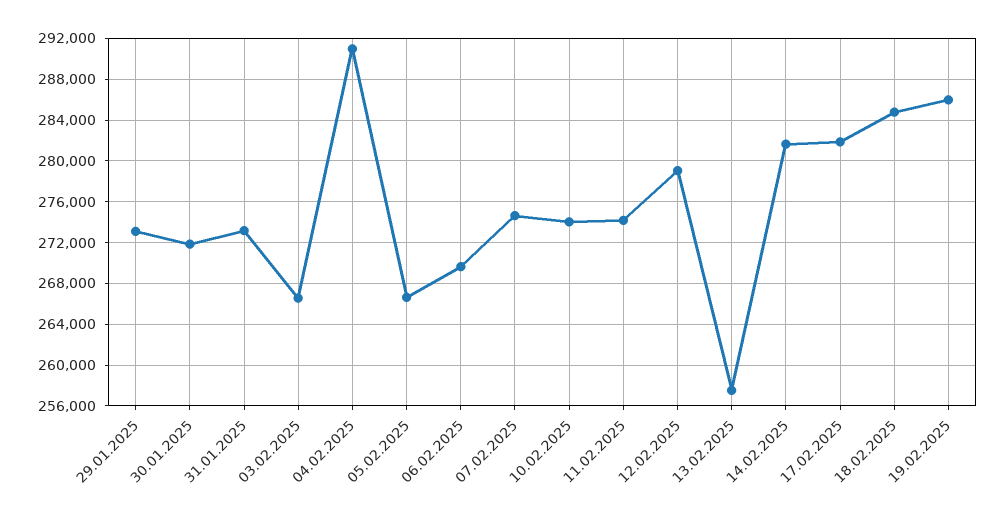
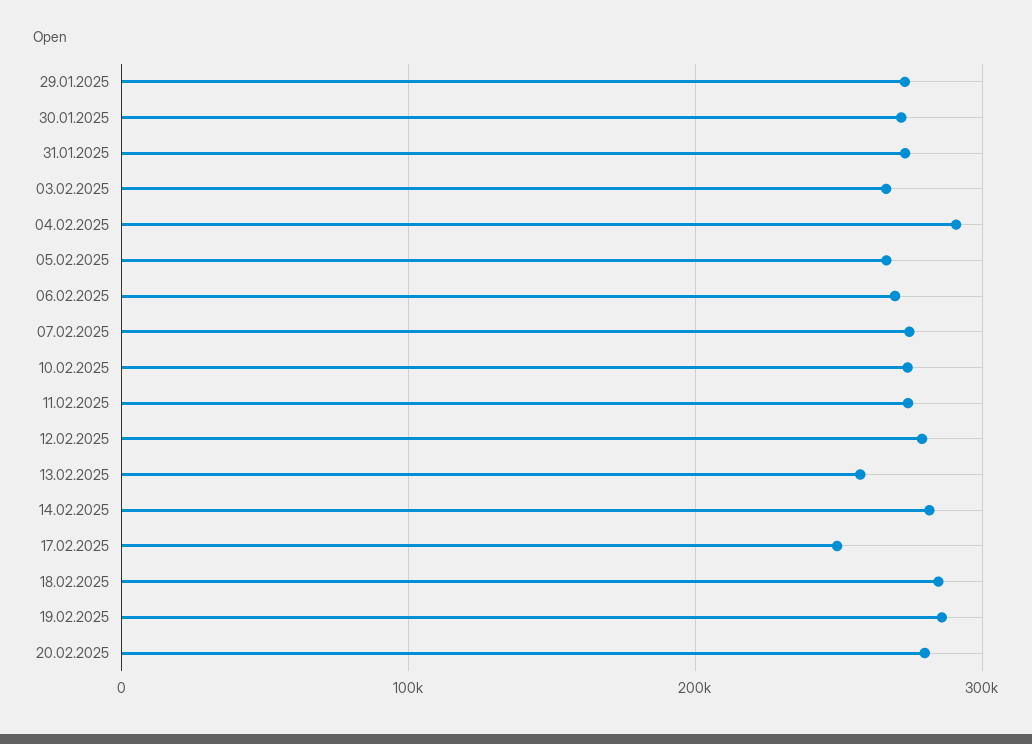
17.02.2025: 282000 -> 250000
20.02.2025: none -> 280000

